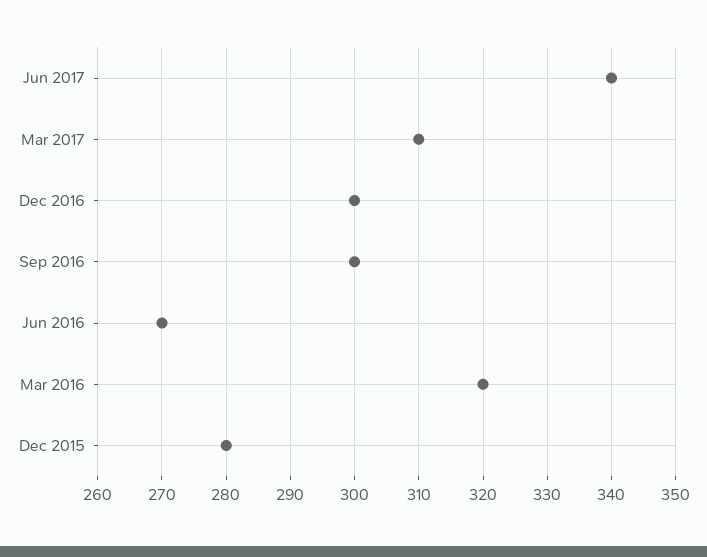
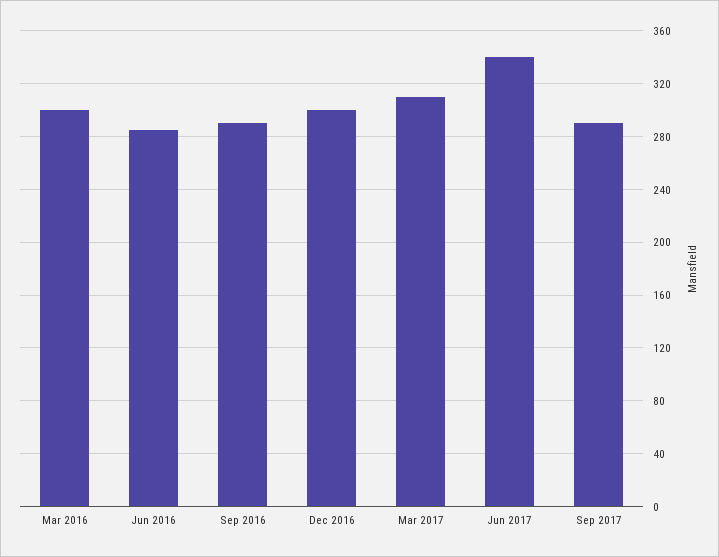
Sep 2016: 300 -> 290
Jun 2016: 270 -> 285
Mar 2016: 320 -> 300
Dec 2015: 280 -> none
Sep 2017: none -> 290

